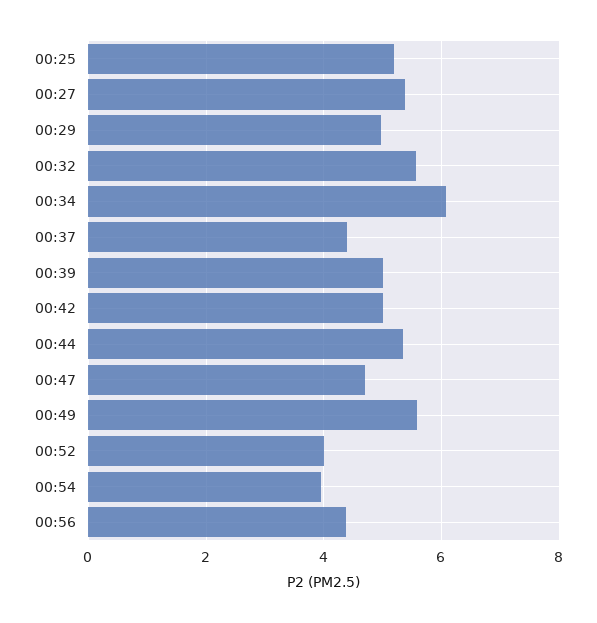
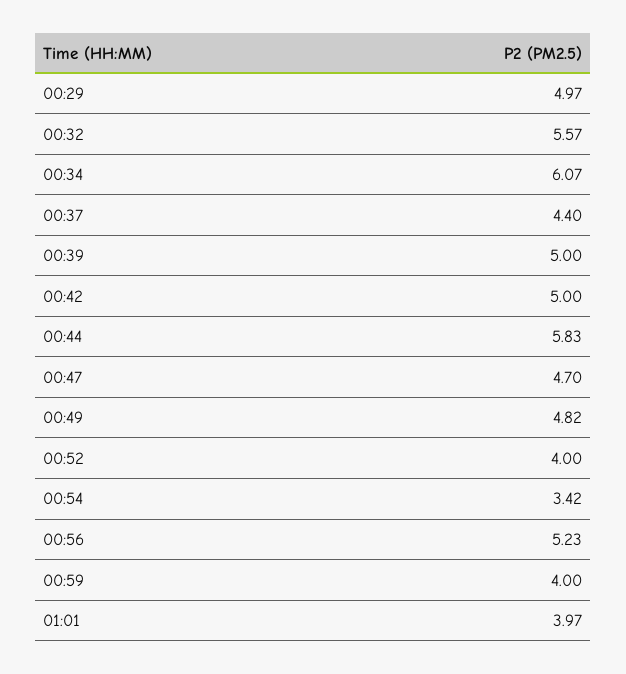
00:25: 5.2 -> none
00:27: 5.4 -> none
00:44: 5.4 -> 5.83
00:49: 5.6 -> 4.82
00:54: 4 -> 3.42
00:56: 4.4 -> 5.23
00:59: none -> 4
01:01: none -> 3.97

